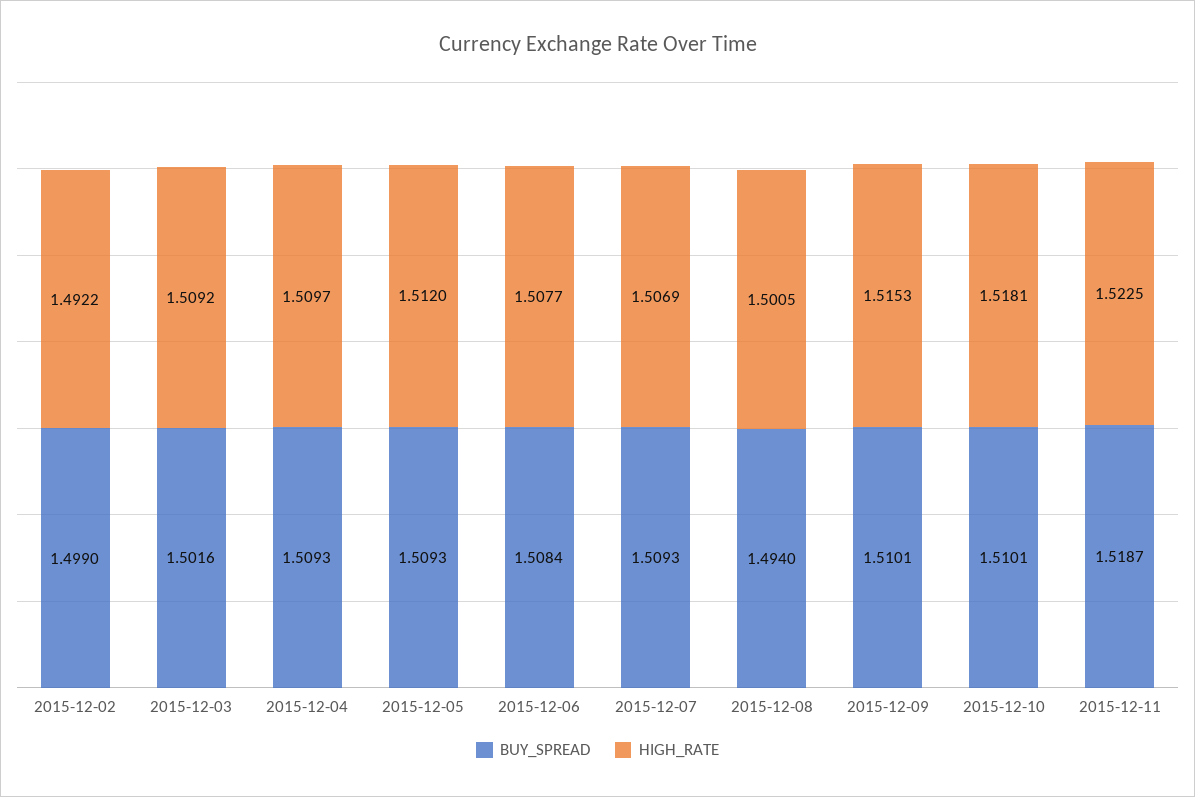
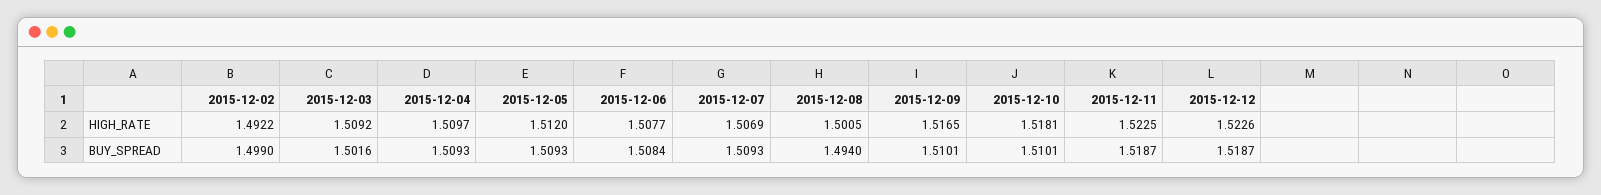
HIGH_RATE, 2015-12-09: 1.5153 -> 1.5165
HIGH_RATE, 2015-12-12: none -> 1.5226
BUY_SPREAD, 2015-12-12: none -> 1.5187

